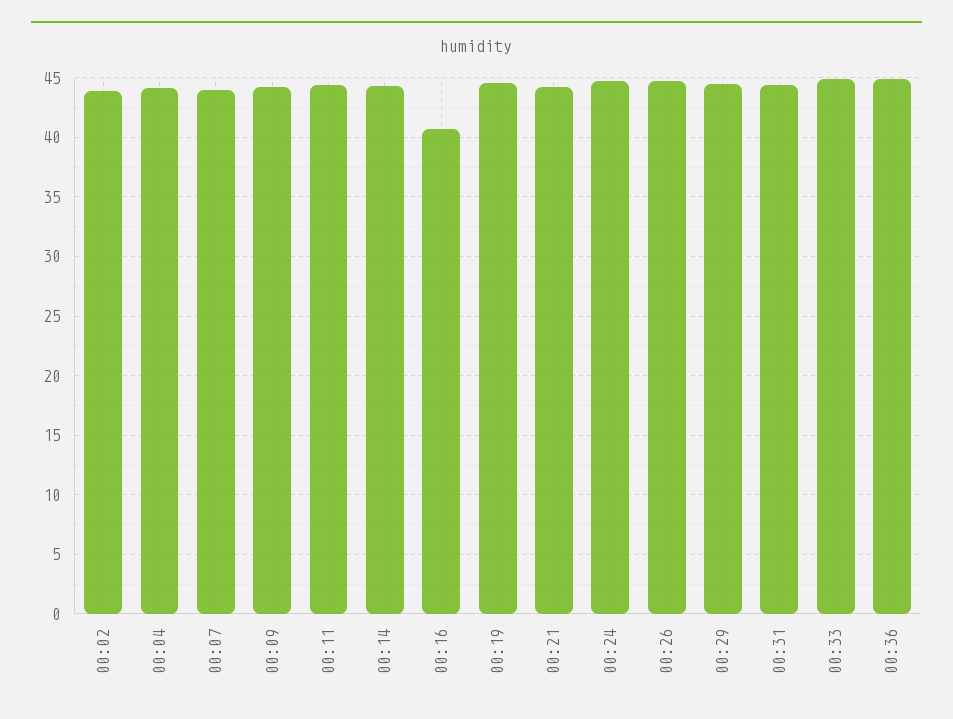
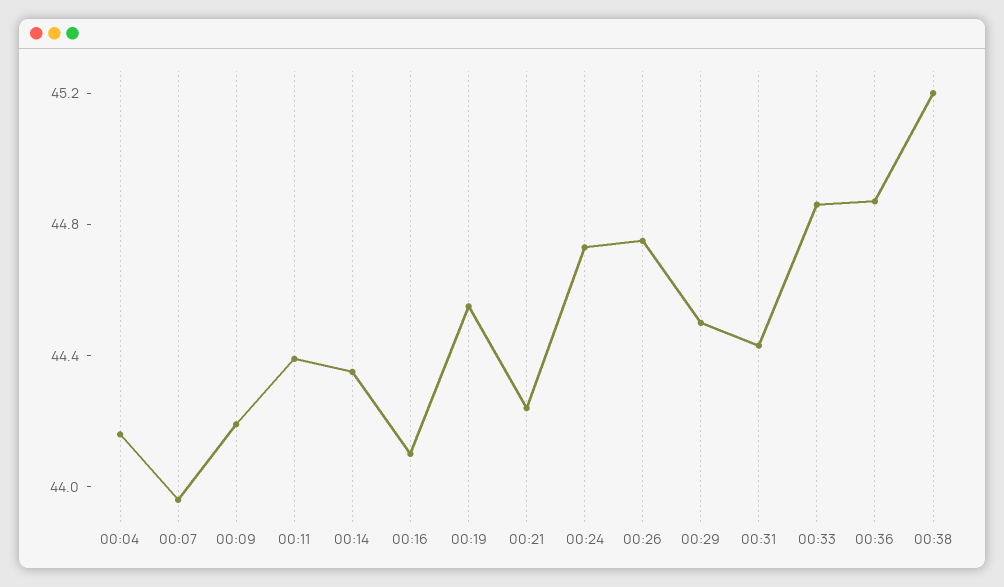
00:02: 44 -> none
00:16: 41 -> 44.1
00:38: none -> 45.2

